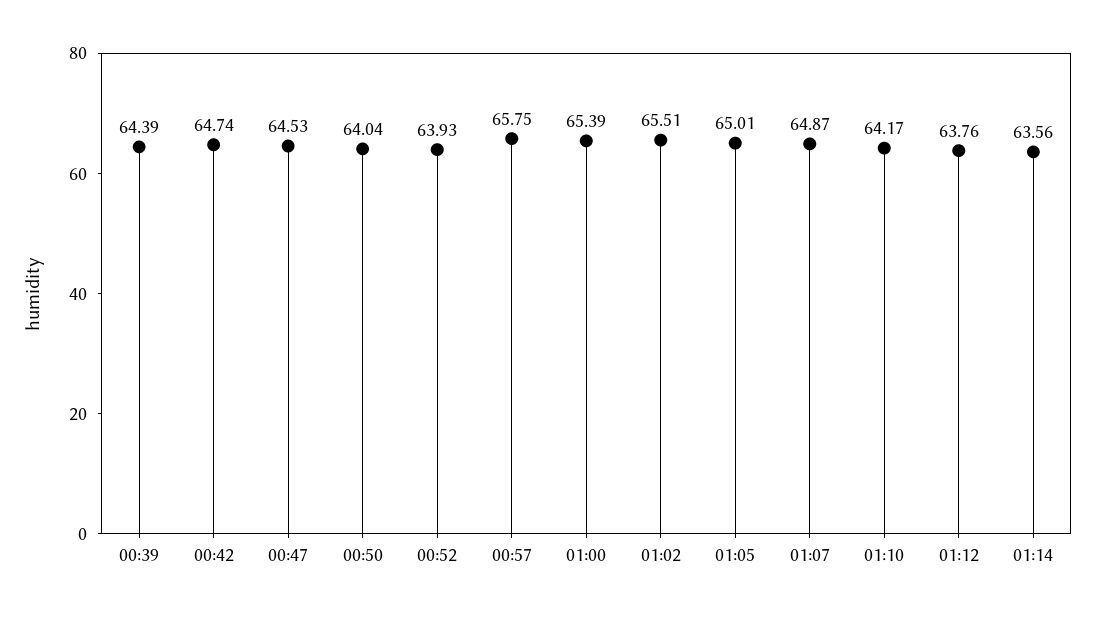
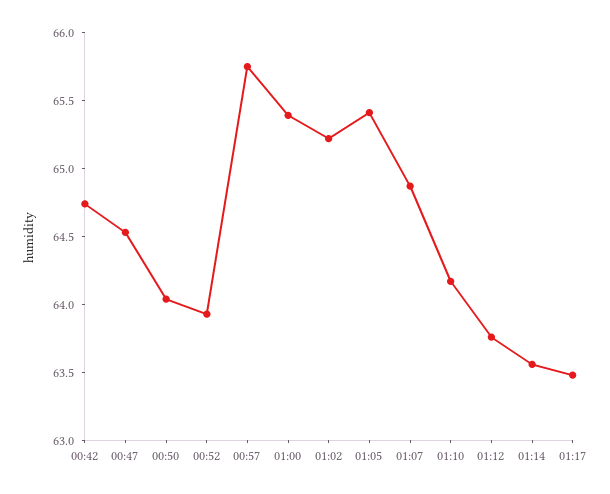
00:39: 64.39 -> none
01:02: 65.51 -> 65.2
01:05: 65.01 -> 65.4
01:17: none -> 63.5

